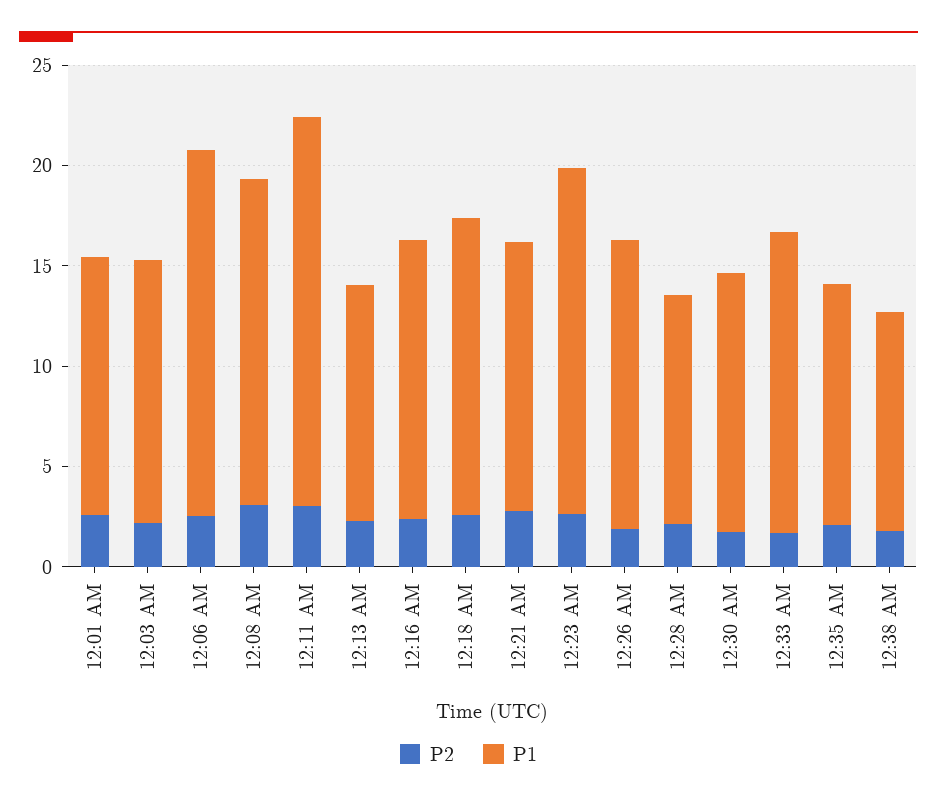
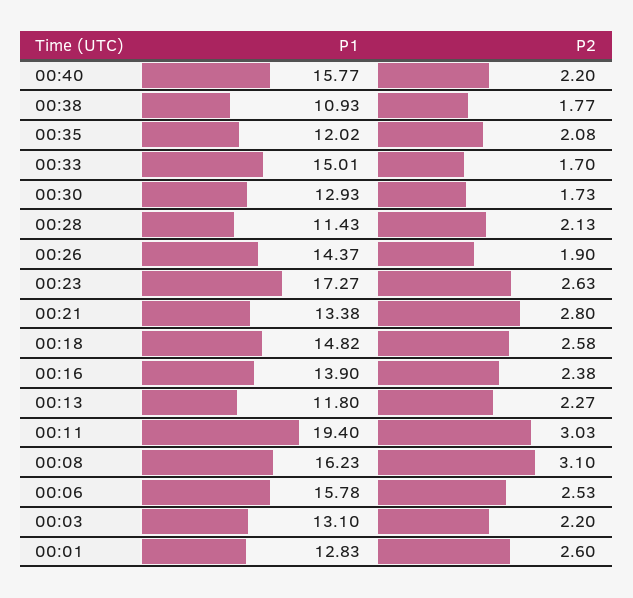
P1, 12:06 AM: 18 -> 15.78
P1, 00:40: none -> 15.77
P2, 00:40: none -> 2.2

